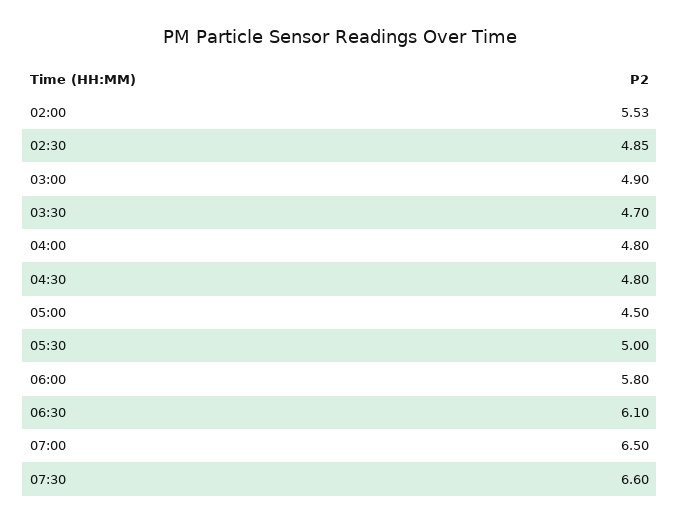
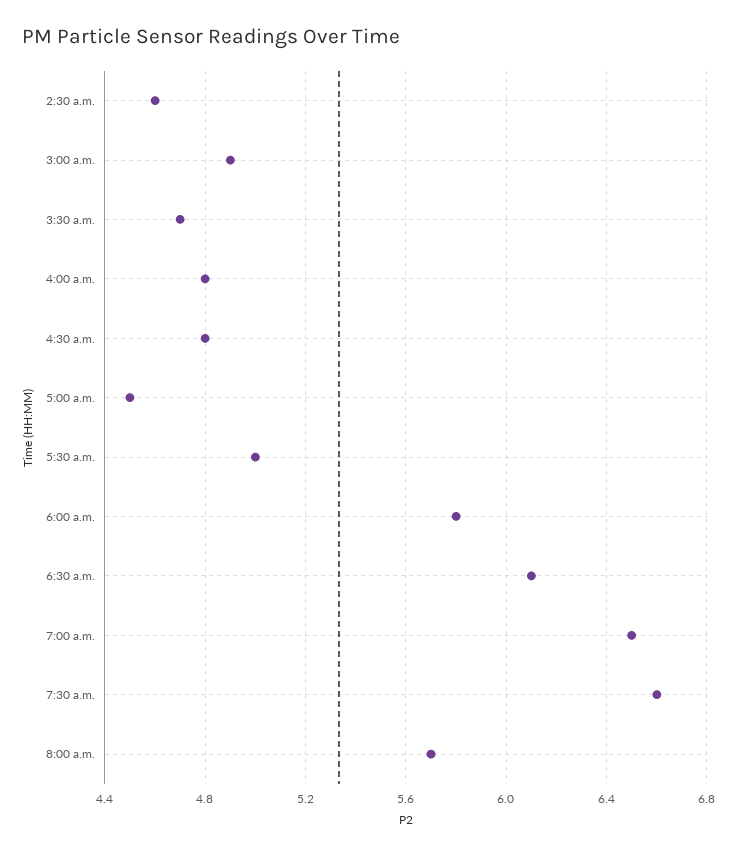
02:00: 5.53 -> none
02:30: 4.85 -> 4.6
8:00 a.m.: none -> 5.7

